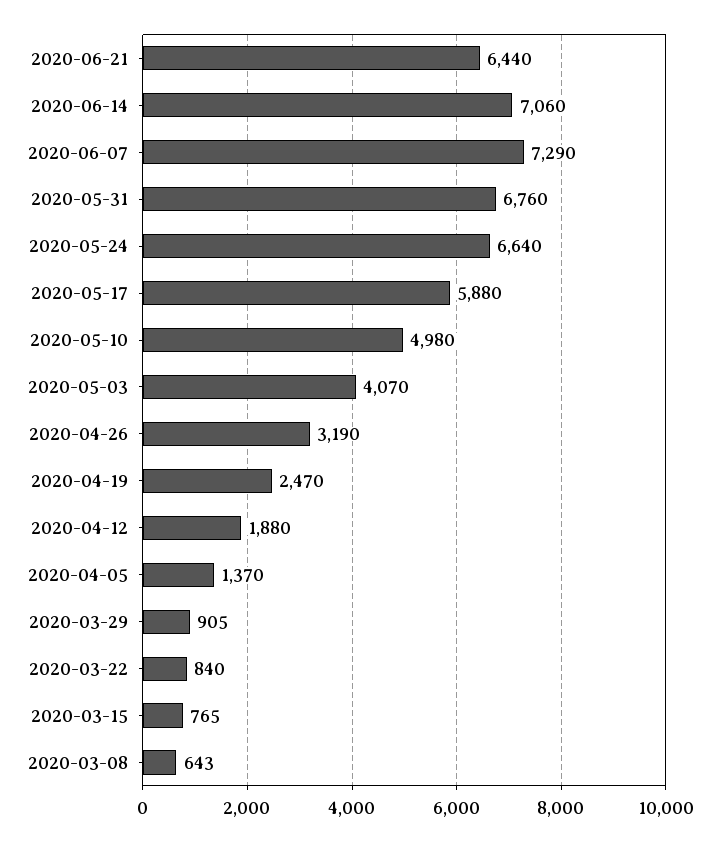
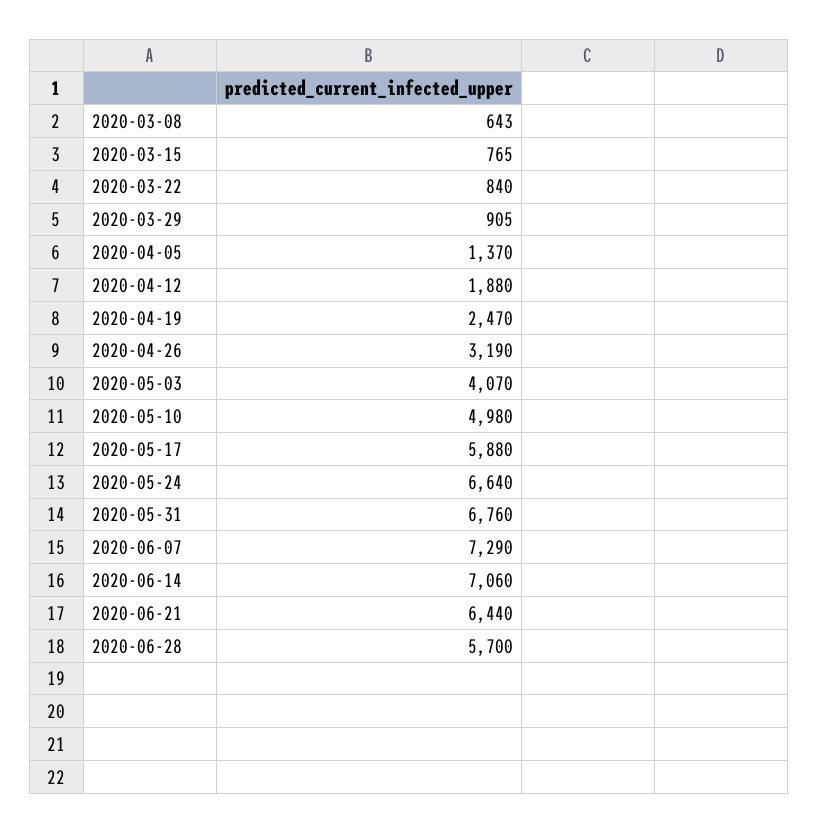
2020-06-28: none -> 5700

